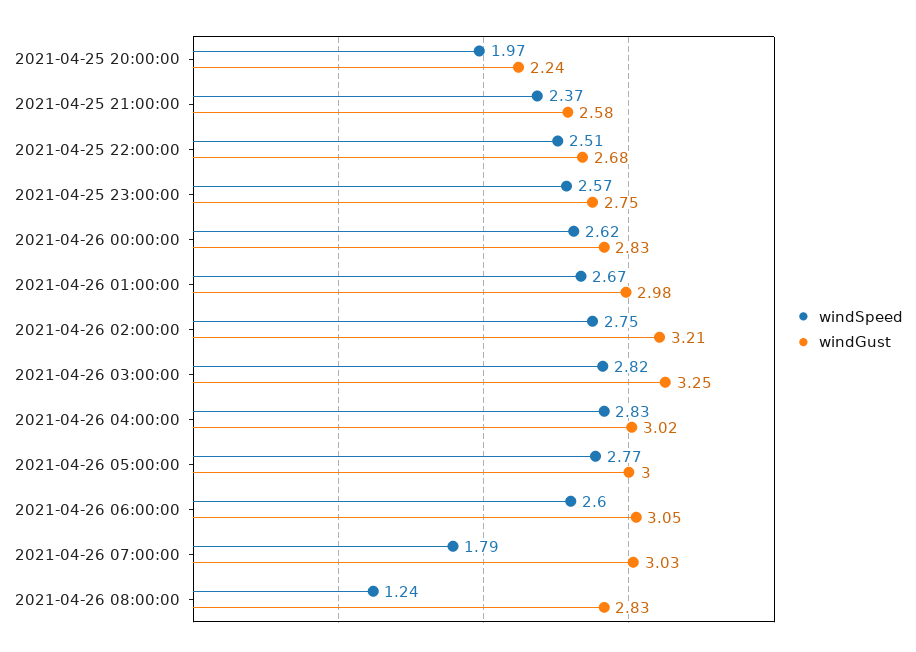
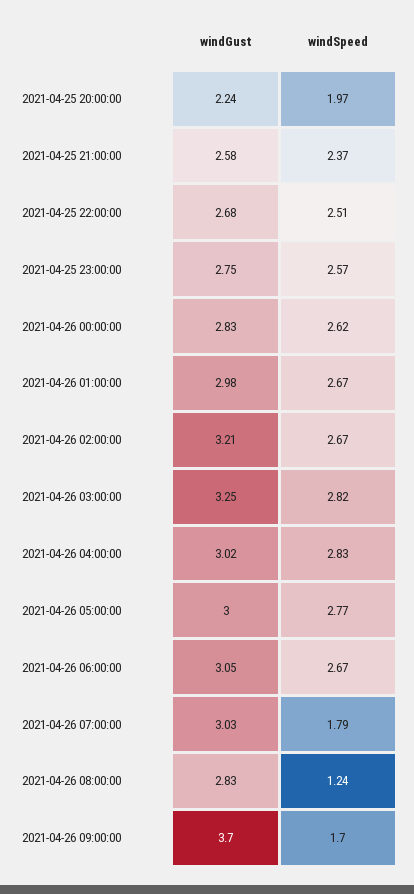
windSpeed, 2021-04-26 02:00:00: 2.75 -> 2.67
windSpeed, 2021-04-26 06:00:00: 2.6 -> 2.67
windGust, 2021-04-26 09:00:00: none -> 3.7
windSpeed, 2021-04-26 09:00:00: none -> 1.7

